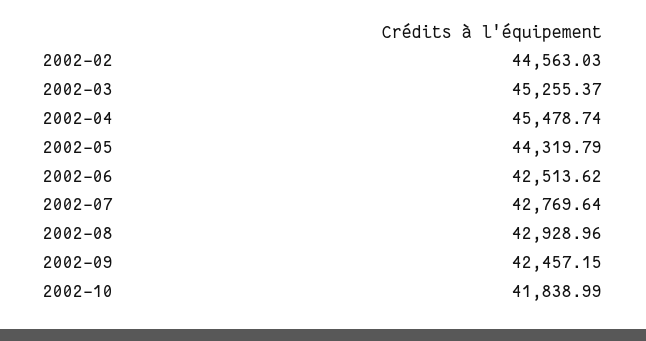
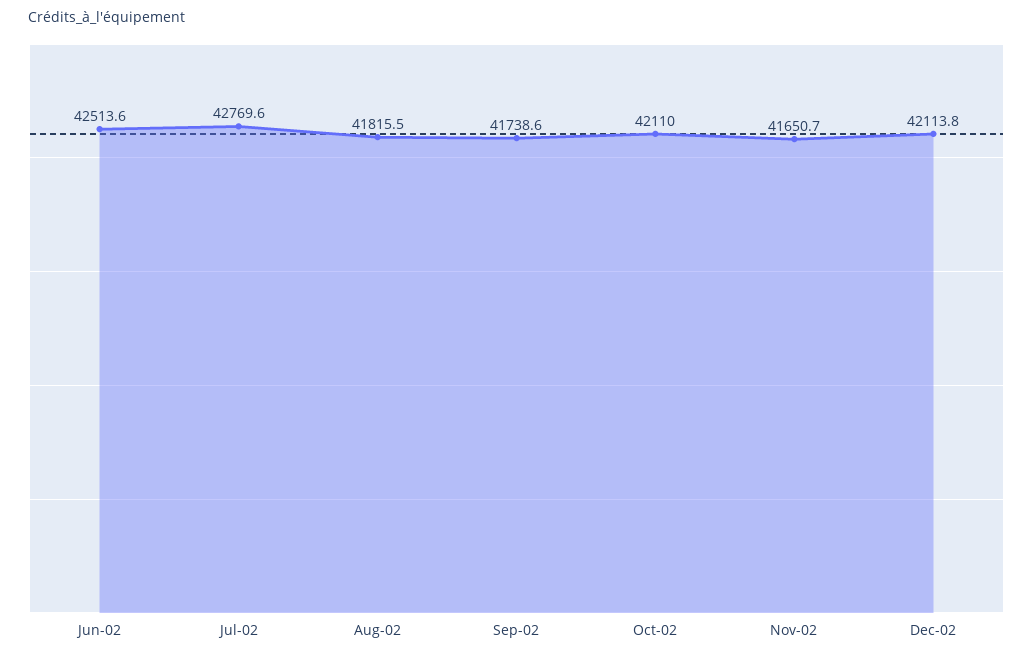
2002-02: 44563.03 -> none
2002-03: 45255.37 -> none
2002-04: 45478.74 -> none
2002-05: 44319.79 -> none
2002-08: 42928.96 -> 41815.5
2002-09: 42457.15 -> 41738.6
2002-10: 41838.99 -> 42110
Nov-02: none -> 41650.7
Dec-02: none -> 42113.8

